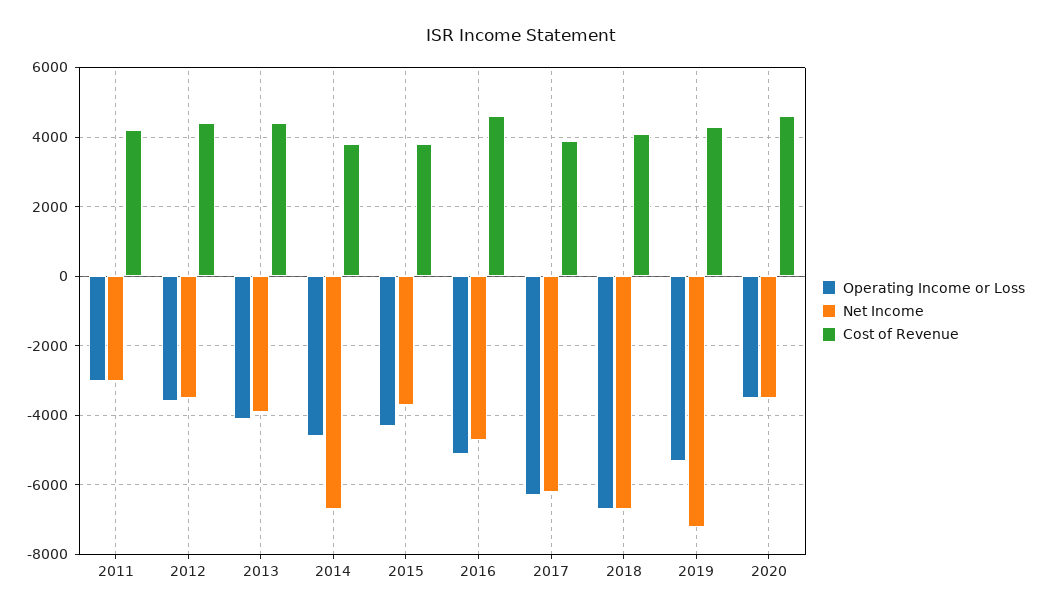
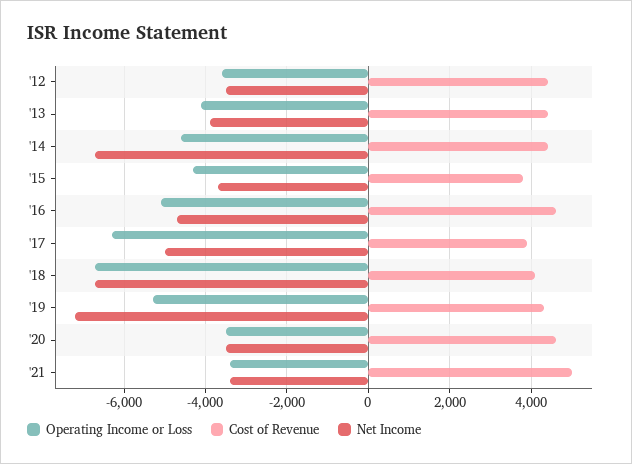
Operating Income or Loss, 2011: -3000 -> none
Net Income, 2011: -3000 -> none
Cost of Revenue, 2011: 4200 -> none
Cost of Revenue, 2014: 3800 -> 4400
Net Income, 2017: -6200 -> -5000
Operating Income or Loss, '21: none -> -3400
Cost of Revenue, '21: none -> 5000
Net Income, '21: none -> -3400

